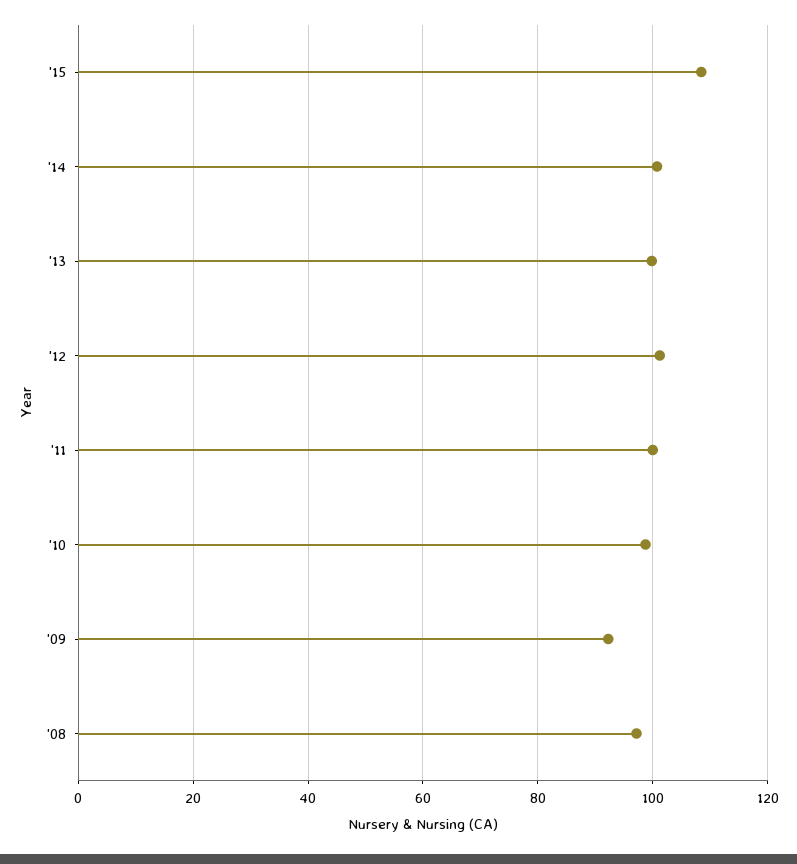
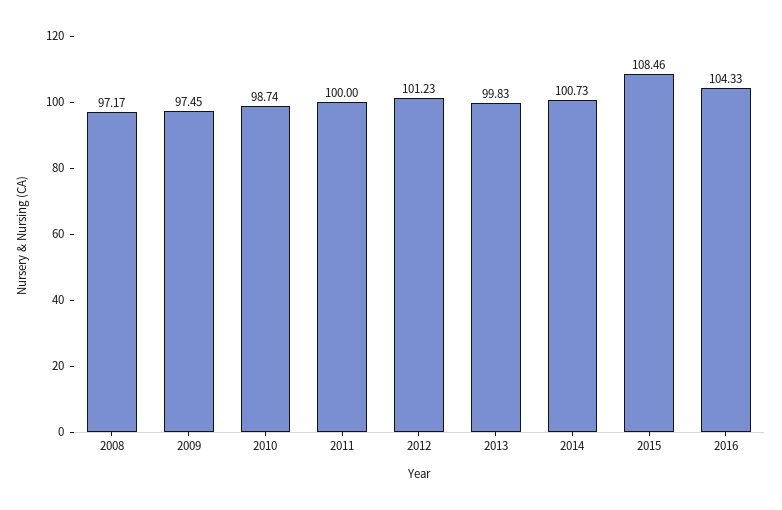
'09: 92 -> 97.45
2016: none -> 104.33

